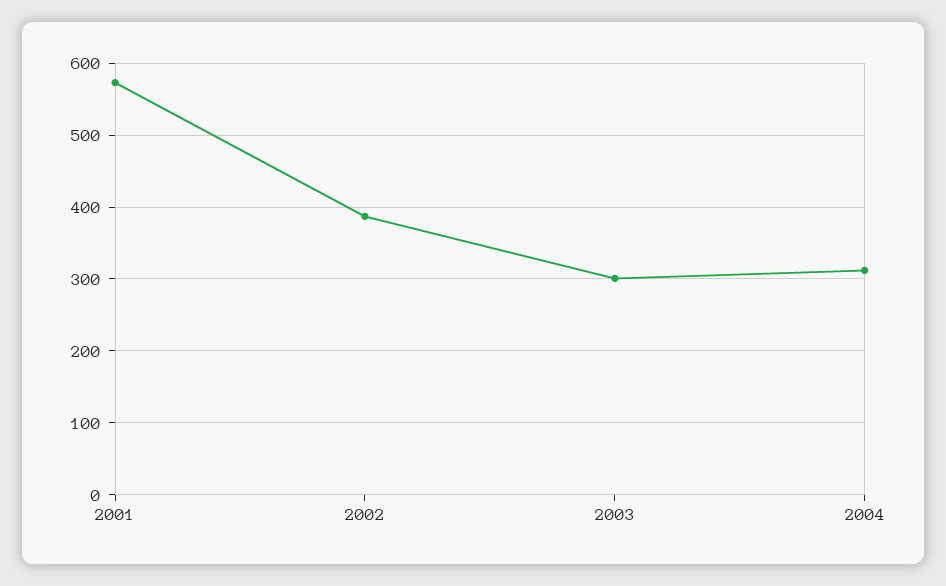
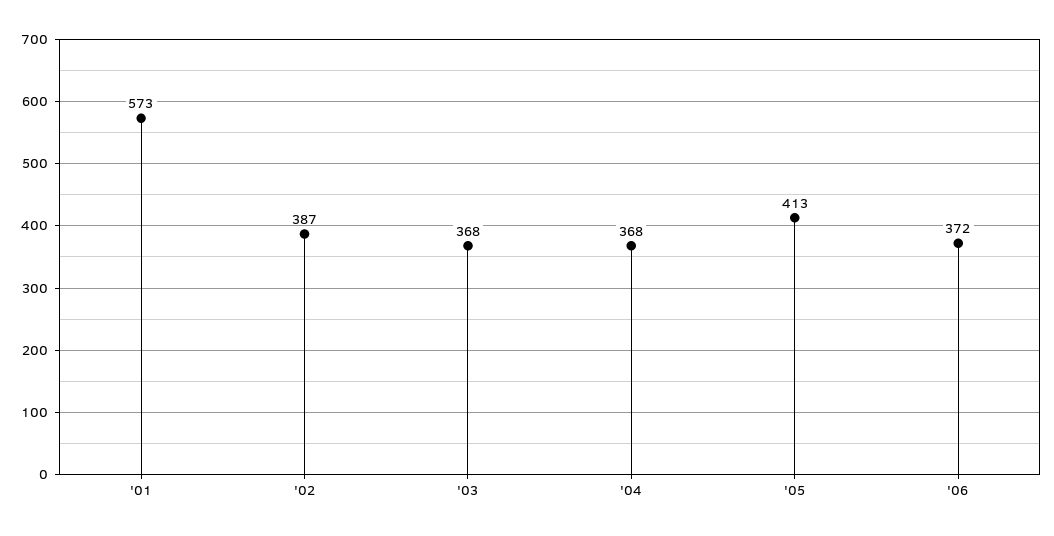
2003: 300 -> 368
2004: 310 -> 368
'05: none -> 413
'06: none -> 372

